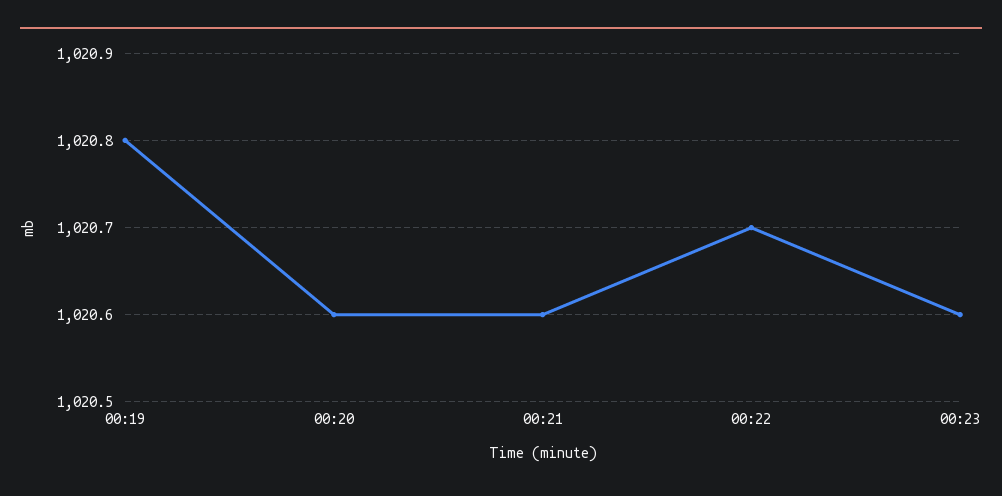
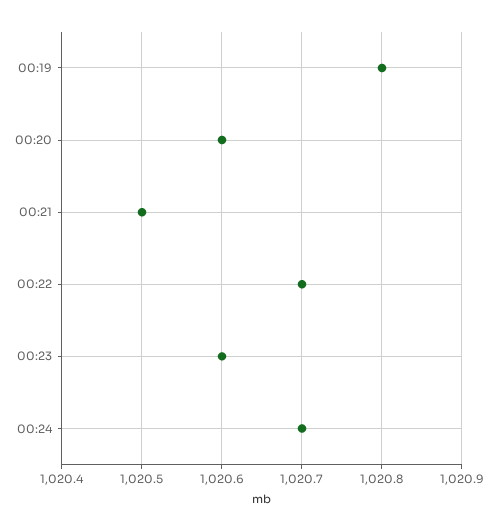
00:21: 1020.6 -> 1020.5
00:24: none -> 1020.7

